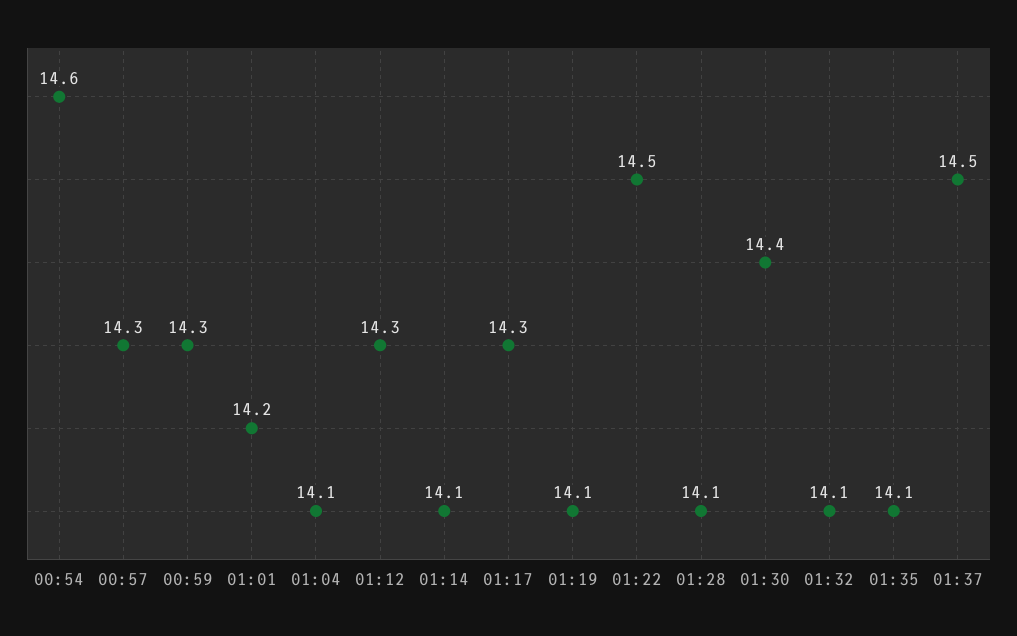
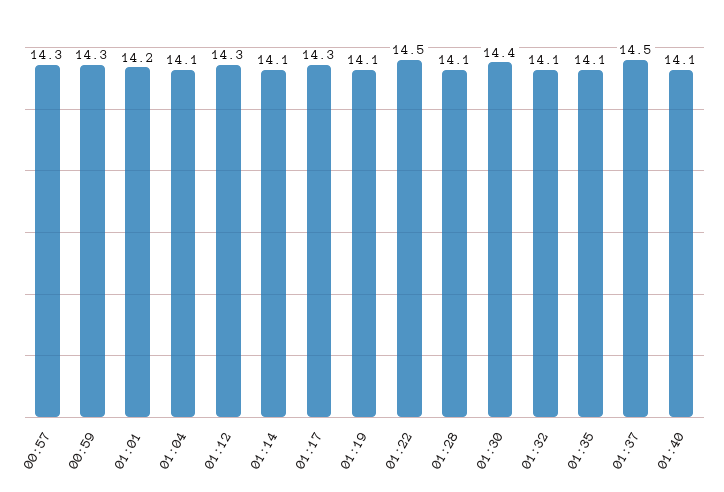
00:54: 14.6 -> none
01:40: none -> 14.1

